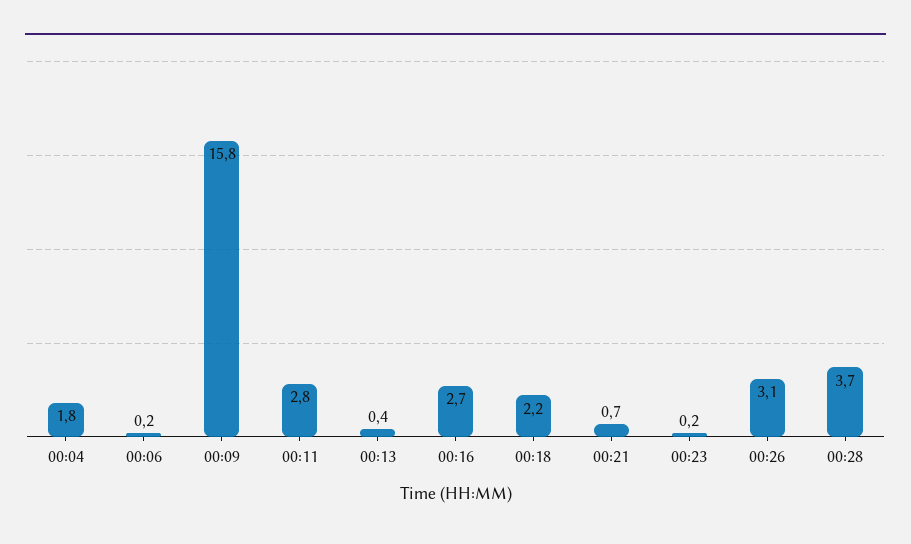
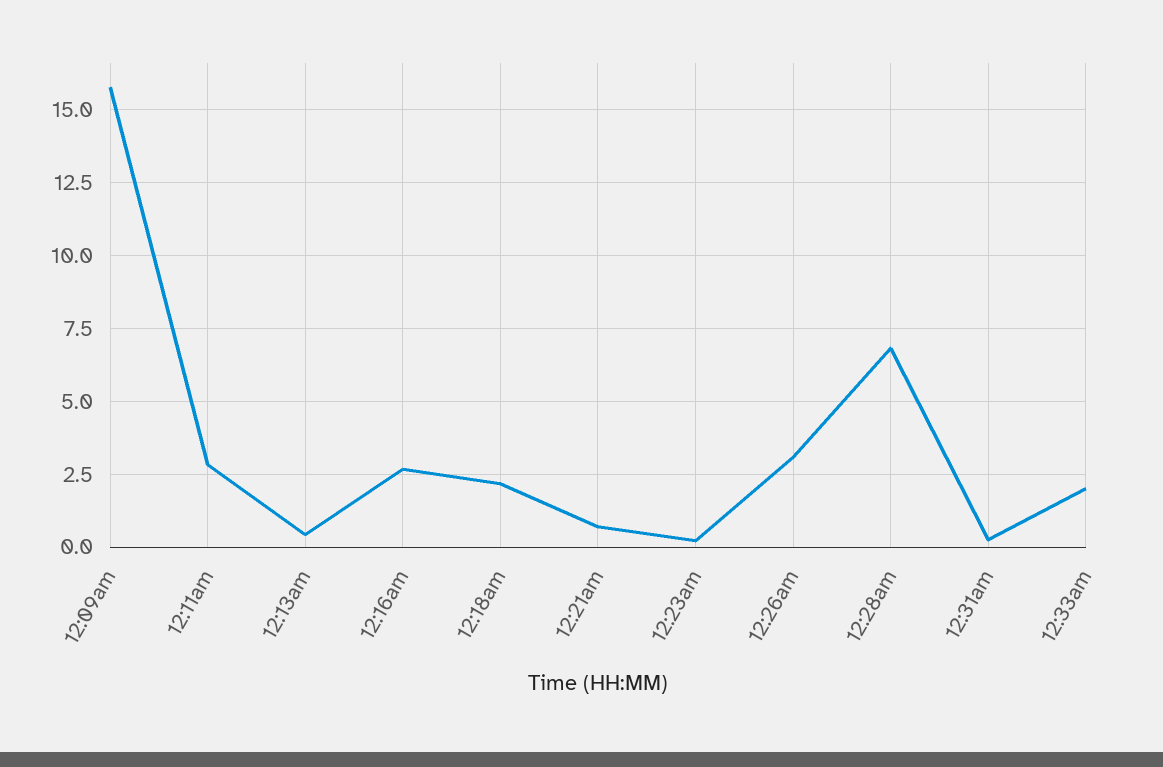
00:04: 1.8 -> none
00:06: 0.2 -> none
00:28: 3.7 -> 6.75
12:31am: none -> 0.25
12:33am: none -> 2

